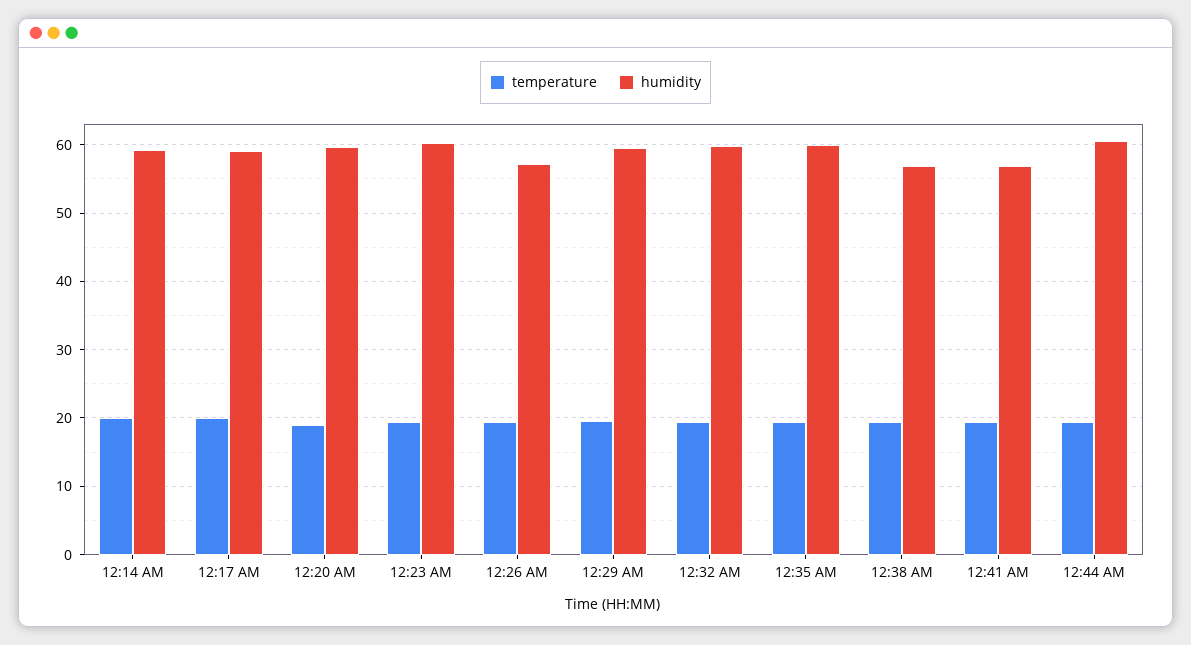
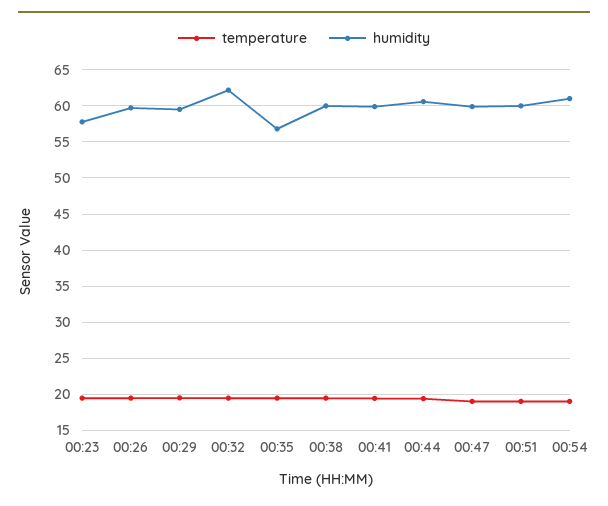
temperature, 12:14 AM: 20 -> none
humidity, 12:14 AM: 59 -> none
temperature, 12:17 AM: 20 -> none
humidity, 12:17 AM: 59 -> none
temperature, 12:20 AM: 19 -> none
humidity, 12:20 AM: 60 -> none
humidity, 12:23 AM: 60 -> 58
humidity, 12:26 AM: 57 -> 60
humidity, 12:32 AM: 60 -> 62
humidity, 12:35 AM: 60 -> 57
humidity, 12:38 AM: 57 -> 60
humidity, 12:41 AM: 57 -> 60
temperature, 00:47: none -> 19
humidity, 00:47: none -> 60
temperature, 00:51: none -> 19
humidity, 00:51: none -> 60
temperature, 00:54: none -> 19
humidity, 00:54: none -> 61

